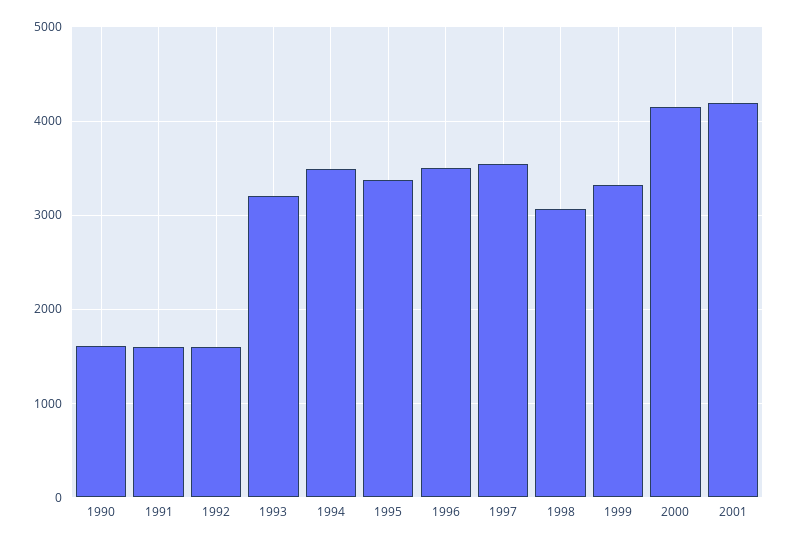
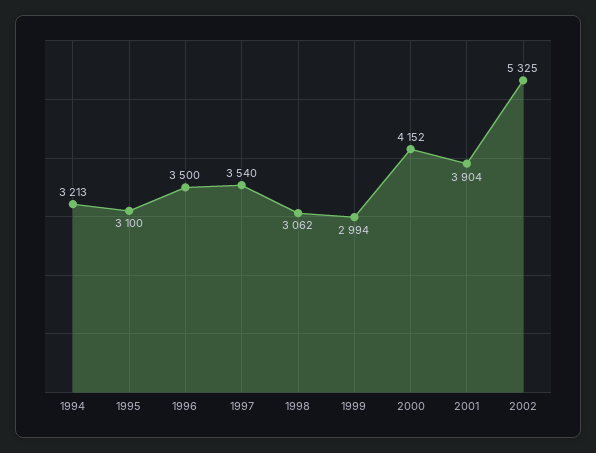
1990: 1600 -> none
1991: 1600 -> none
1992: 1600 -> none
1993: 3200 -> none
1994: 3500 -> 3213
1995: 3400 -> 3100
1999: 3300 -> 2994
2001: 4200 -> 3904
2002: none -> 5325

